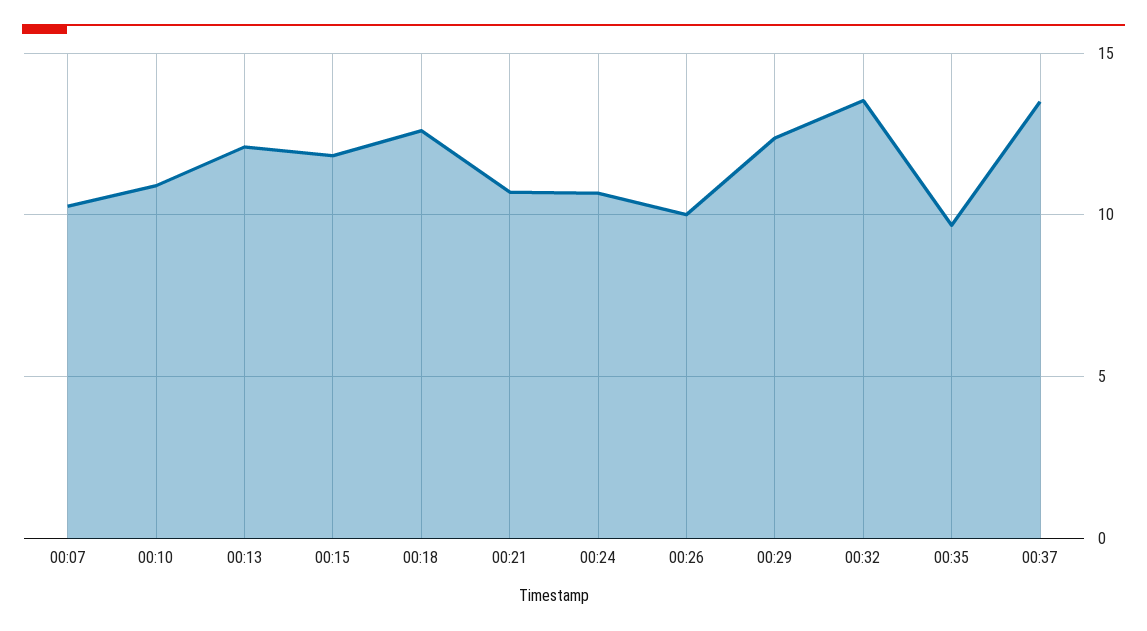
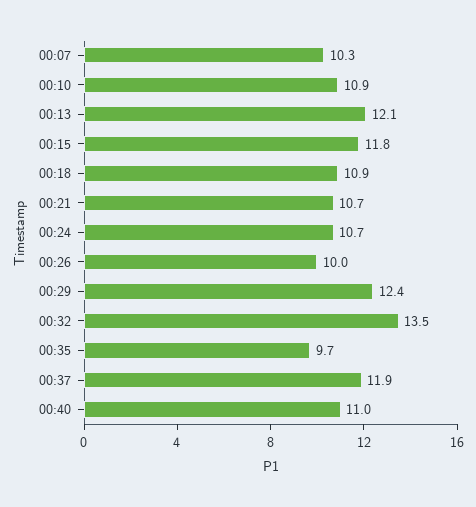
00:18: 12.5 -> 10.9
00:37: 13.5 -> 11.9
00:40: none -> 11

